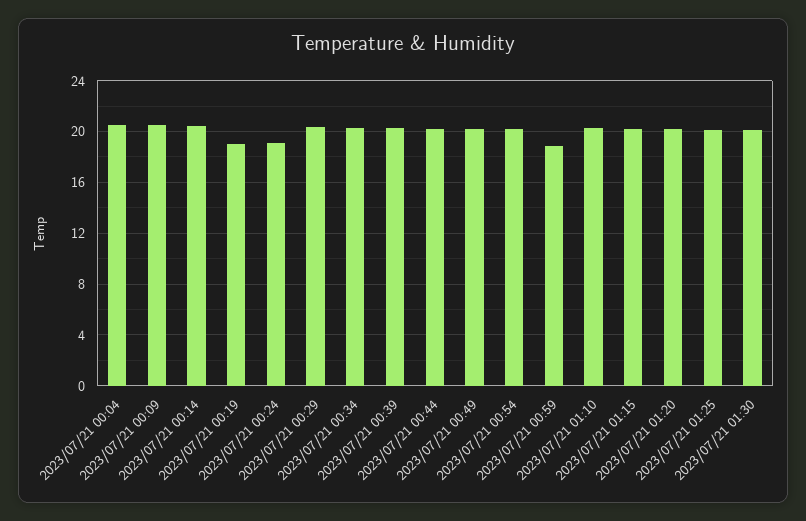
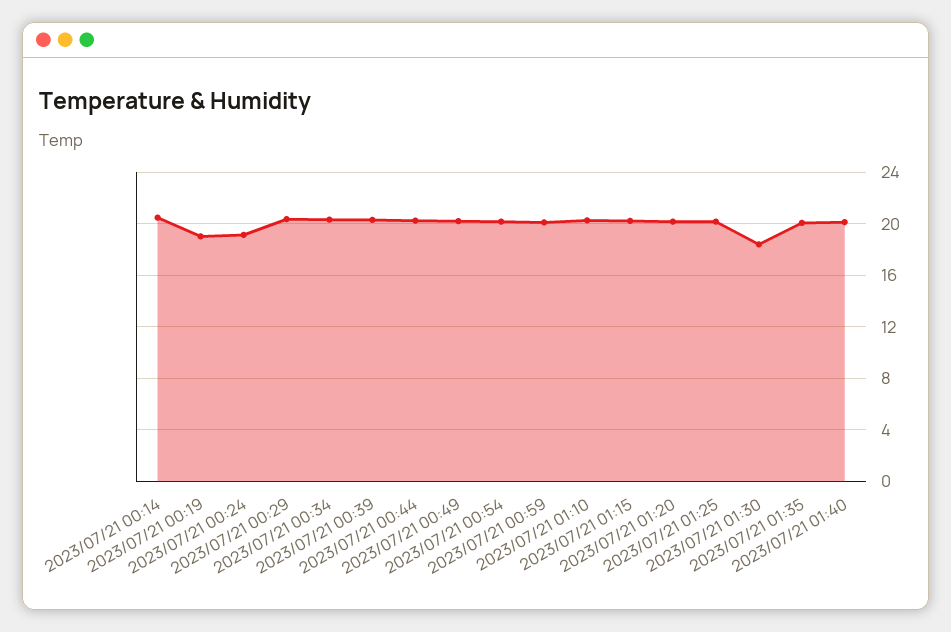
2023/07/21 00:04: 20.5 -> none
2023/07/21 00:09: 20.5 -> none
2023/07/21 00:59: 19 -> 20
2023/07/21 01:30: 20 -> 18.5
2023/07/21 01:35: none -> 20
2023/07/21 01:40: none -> 20

